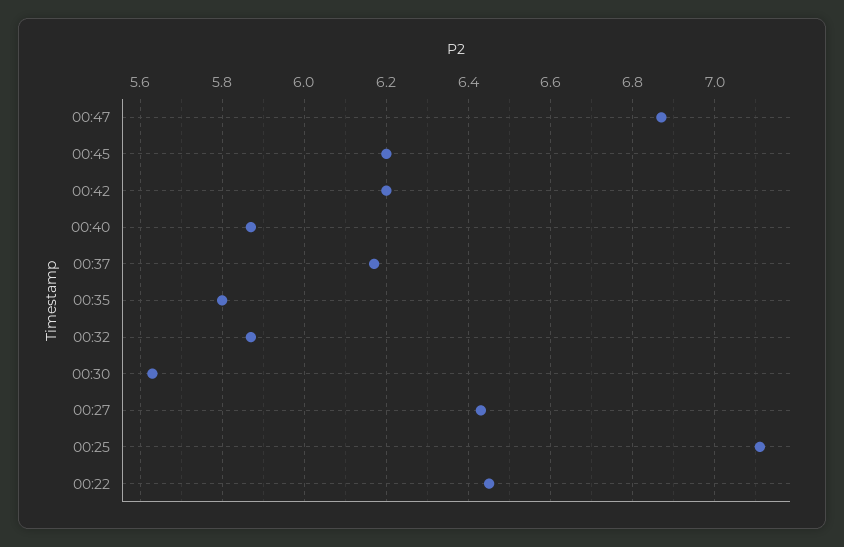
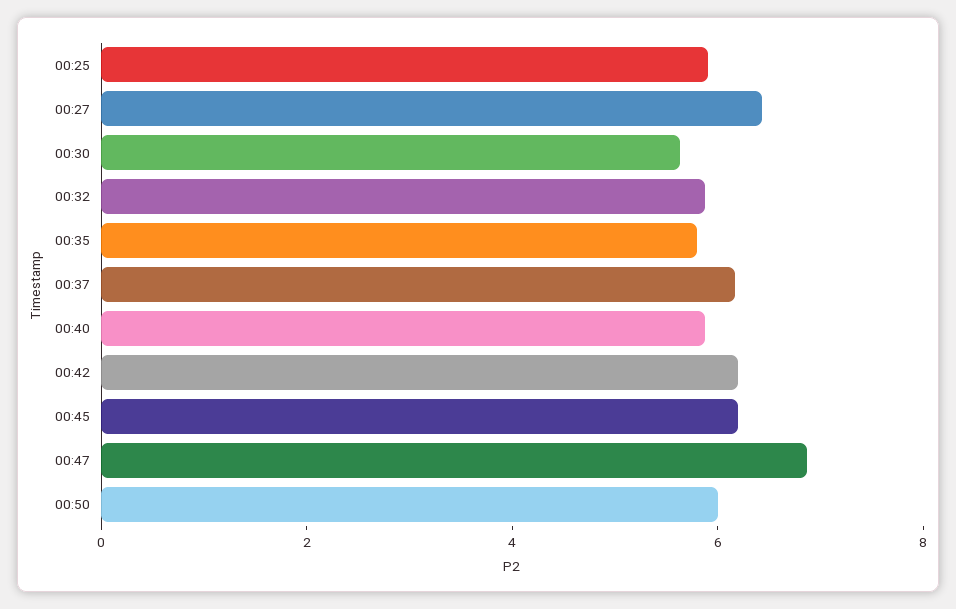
00:25: 7.1 -> 6
00:22: 6.45 -> none
00:50: none -> 6

